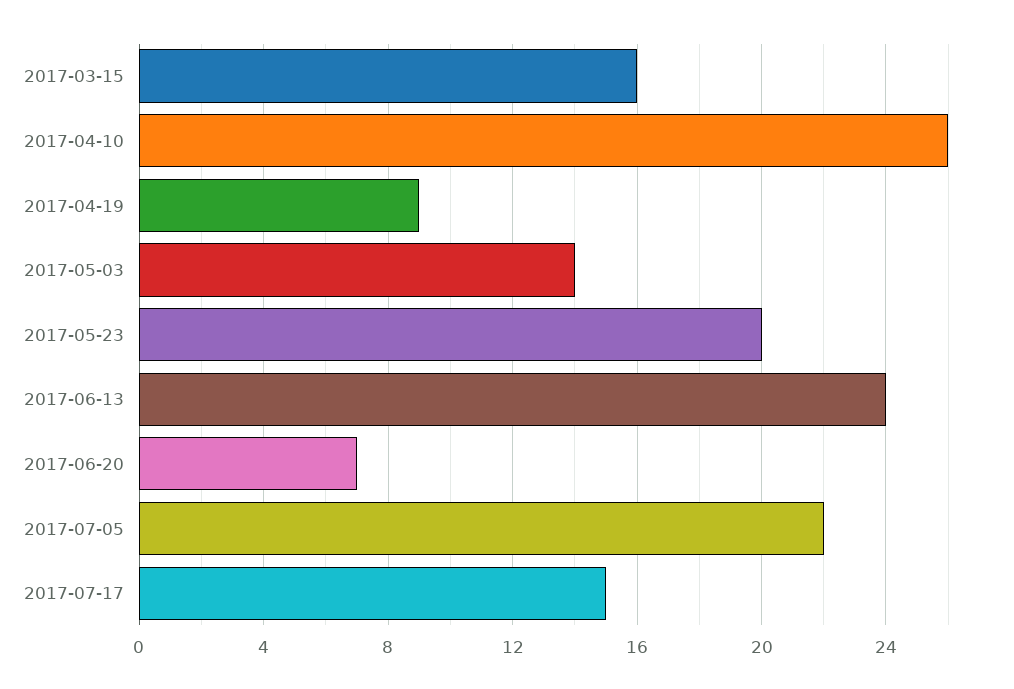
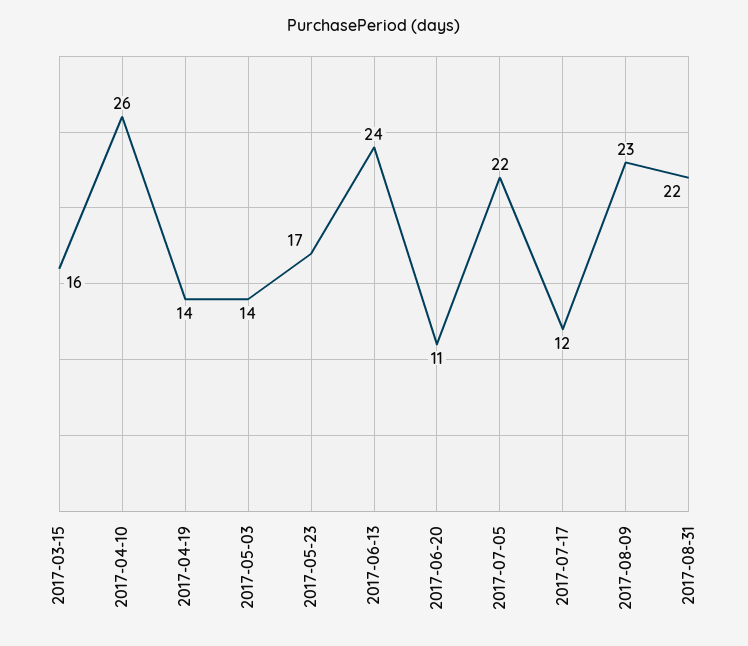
2017-04-19: 9 -> 14
2017-05-23: 20 -> 17
2017-06-20: 7 -> 11
2017-07-17: 15 -> 12
2017-08-09: none -> 23
2017-08-31: none -> 22

